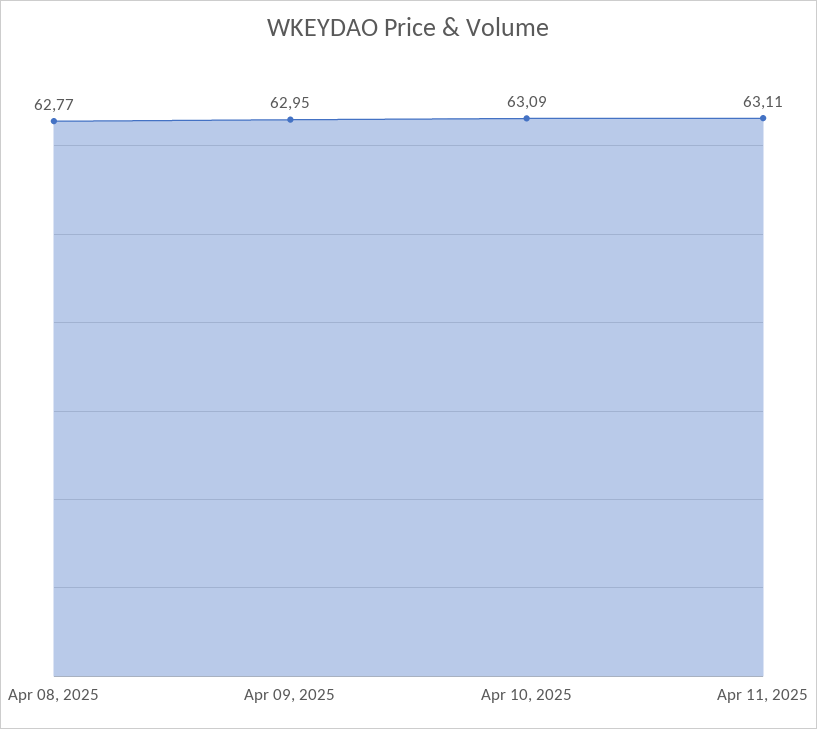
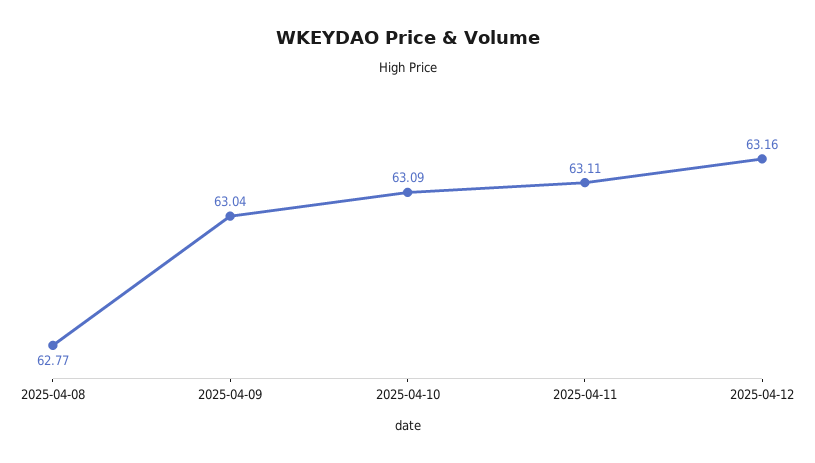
Apr 09, 2025: 62.95 -> 63.04
2025-04-12: none -> 63.16

